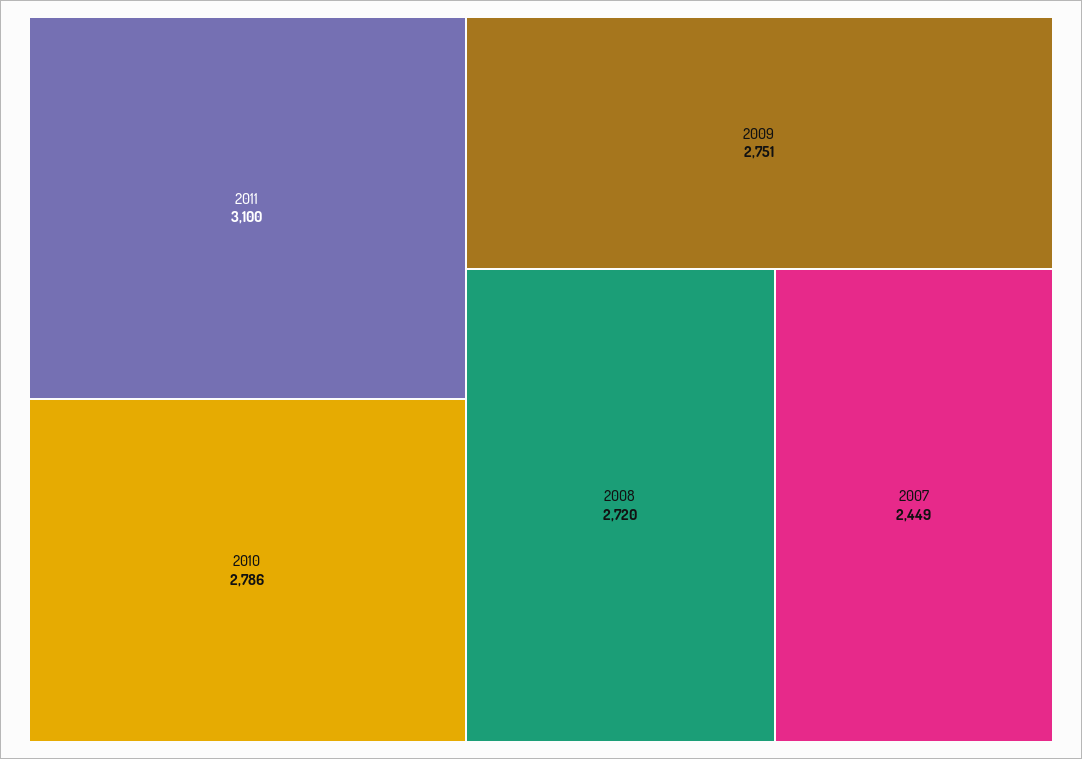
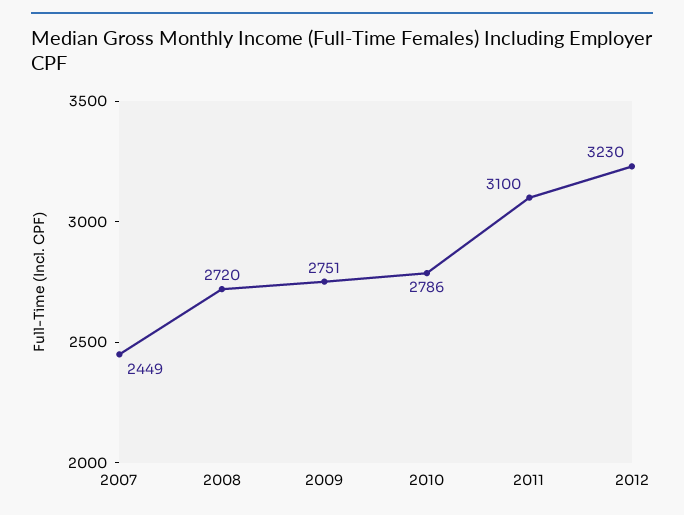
2012: none -> 3230

